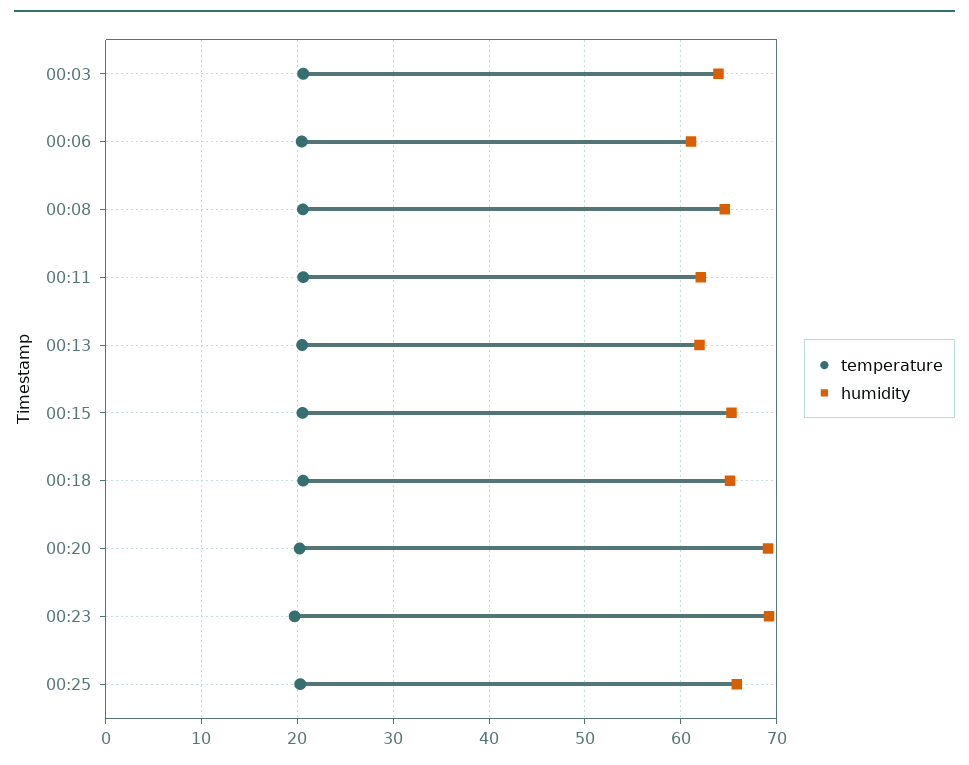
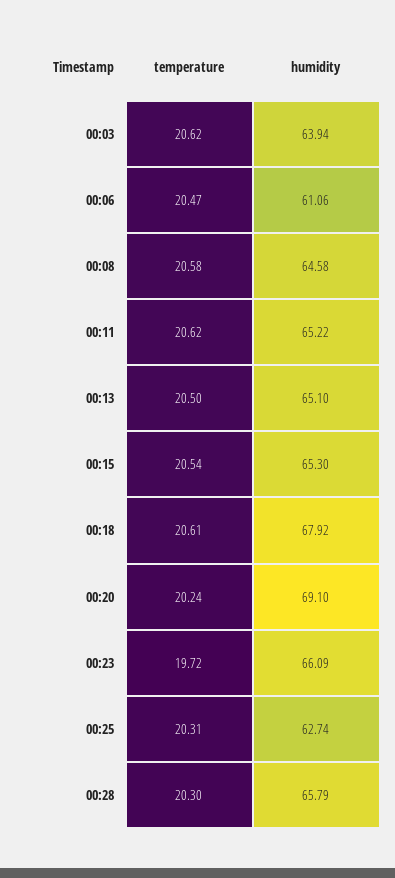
humidity, 00:11: 62 -> 65.22
humidity, 00:13: 62 -> 65.1
humidity, 00:18: 65 -> 67.92
humidity, 00:23: 69 -> 66.09
humidity, 00:25: 66 -> 62.74
temperature, 00:28: none -> 20.3
humidity, 00:28: none -> 65.79

